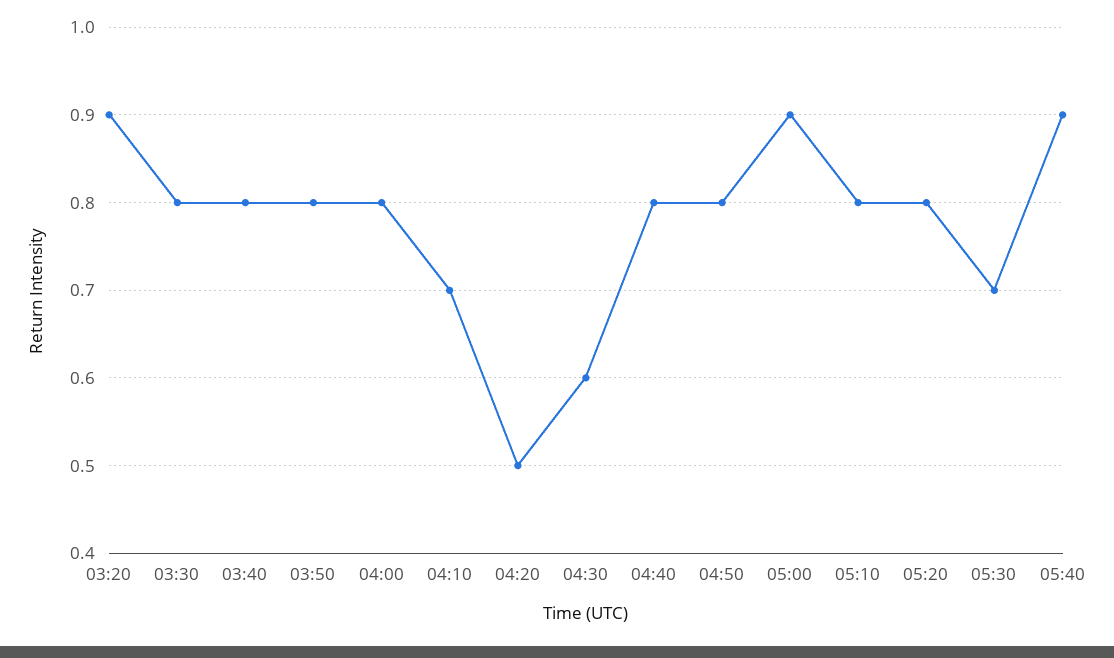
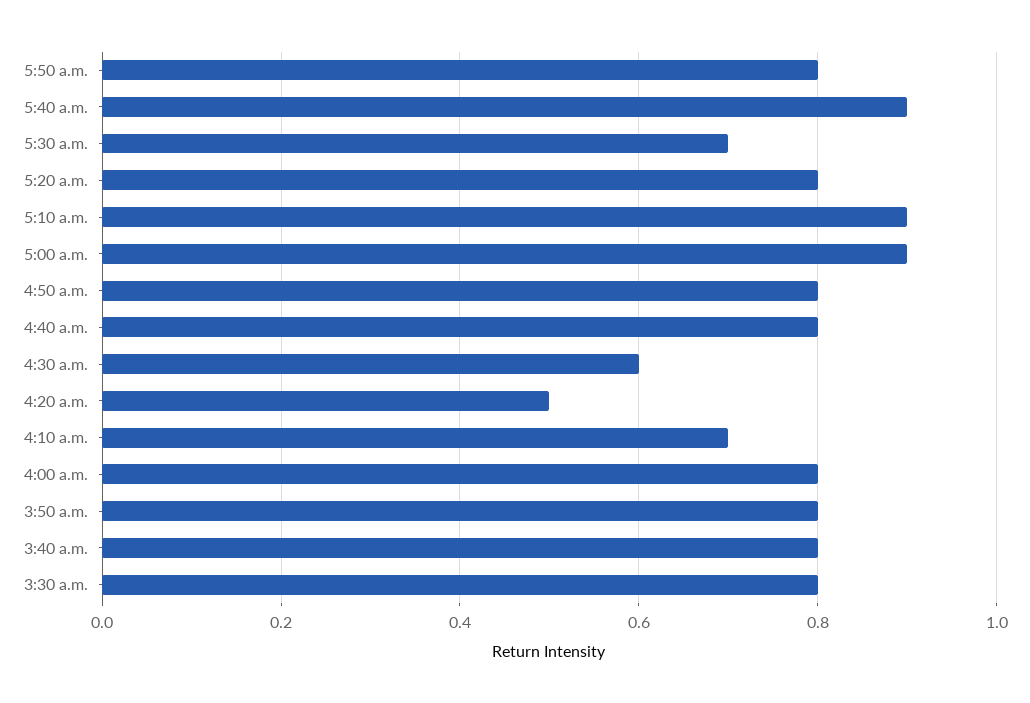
03:20: 0.9 -> none
05:10: 0.8 -> 0.9
5:50 a.m.: none -> 0.8

